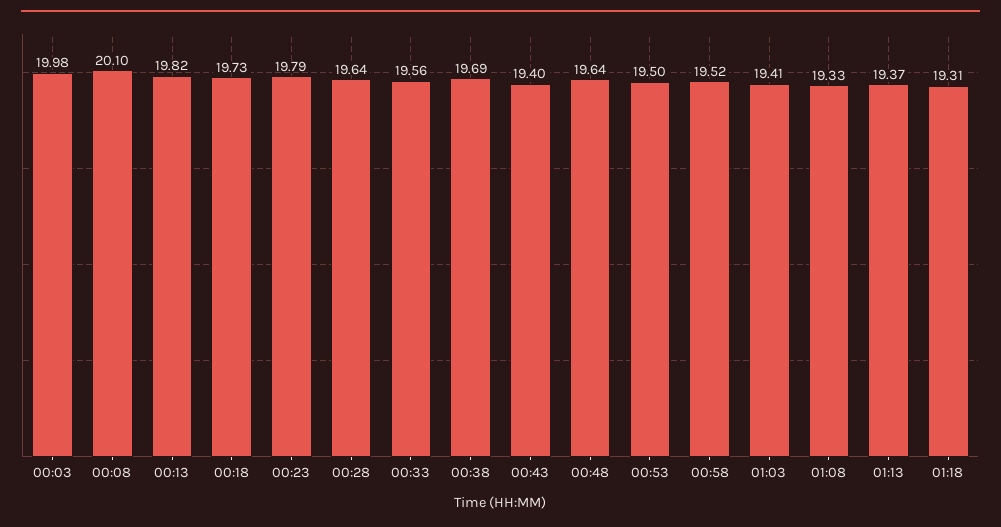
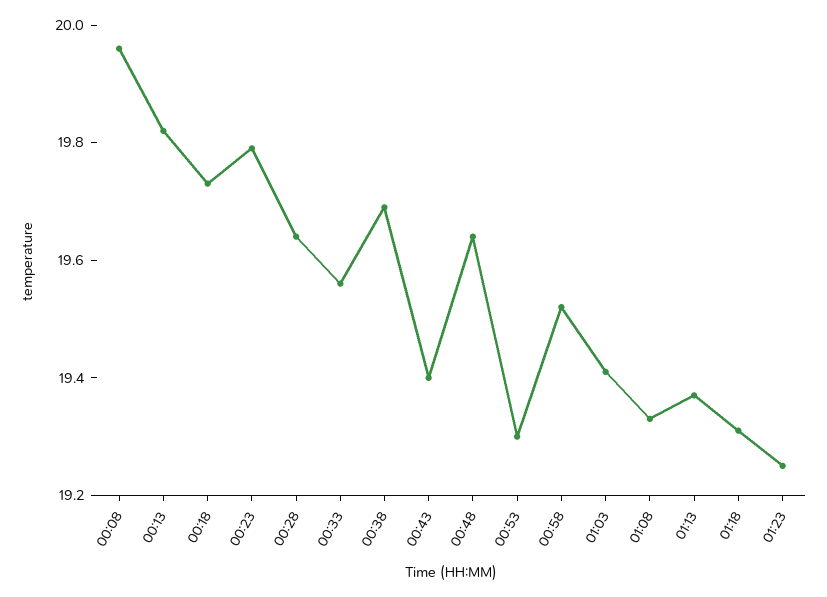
00:03: 19.98 -> none
00:08: 20.1 -> 19.95
00:53: 19.5 -> 19.3
01:23: none -> 19.25

